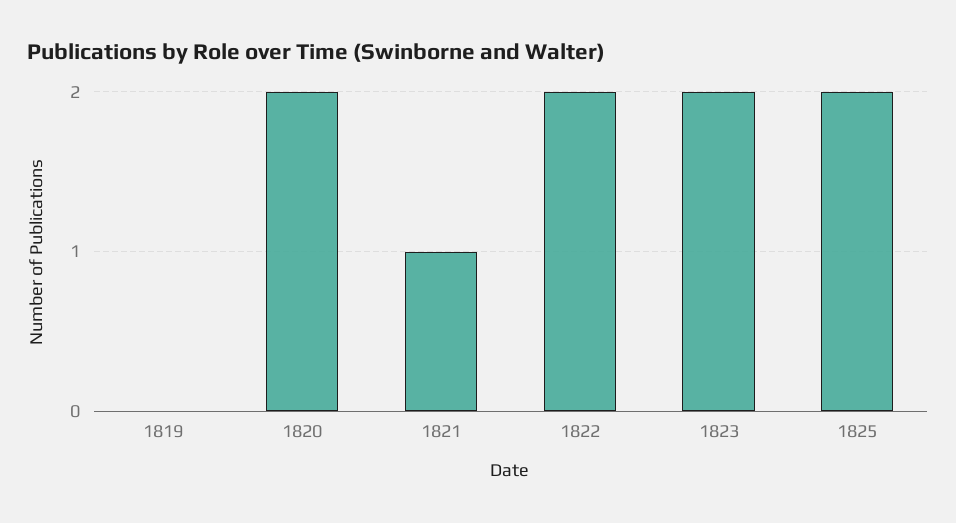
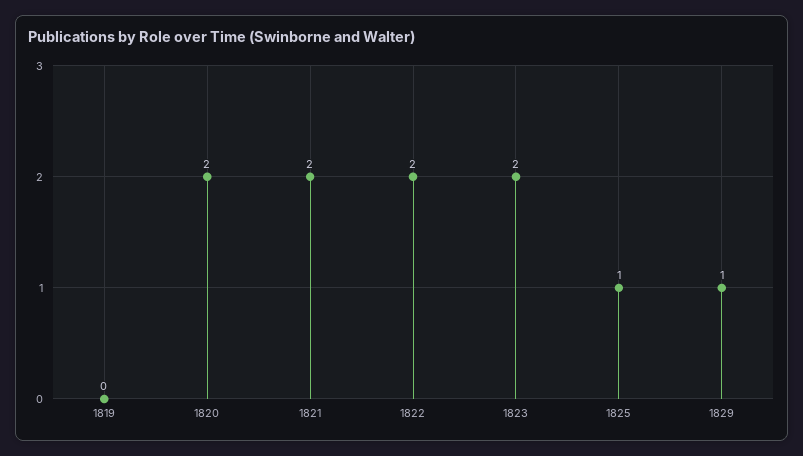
1821: 1 -> 2
1825: 2 -> 1
1829: none -> 1

